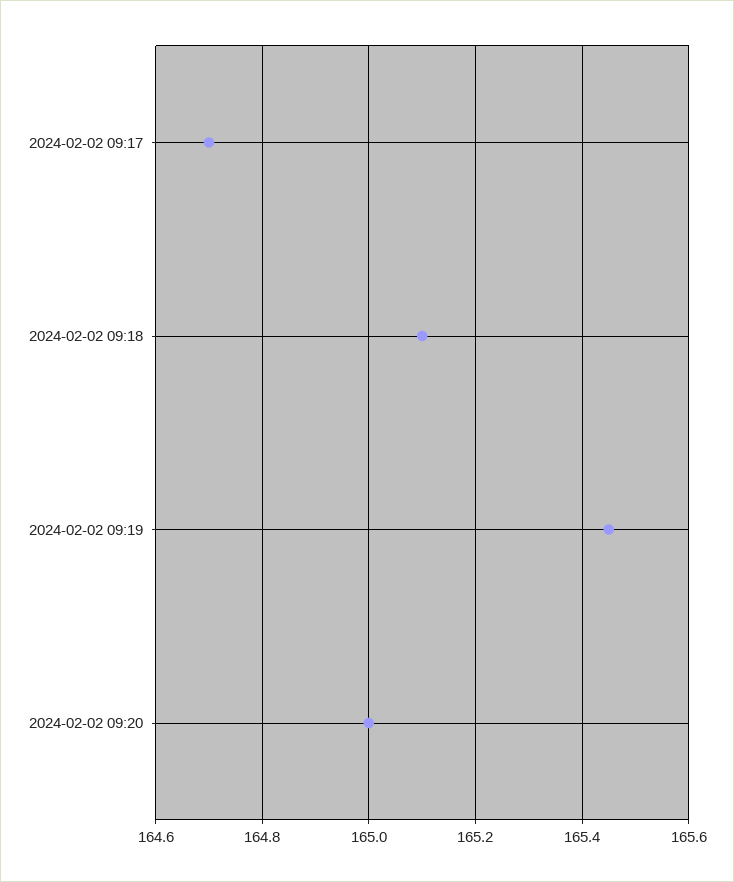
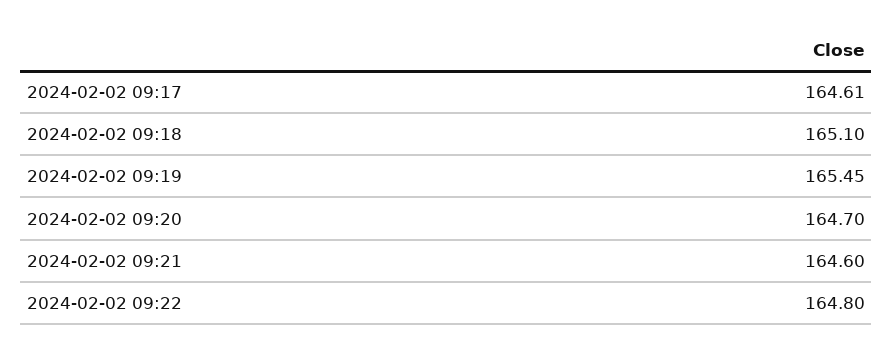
2024-02-02 09:17: 164.7 -> 164.61
2024-02-02 09:20: 165 -> 164.7
2024-02-02 09:21: none -> 164.6
2024-02-02 09:22: none -> 164.8

